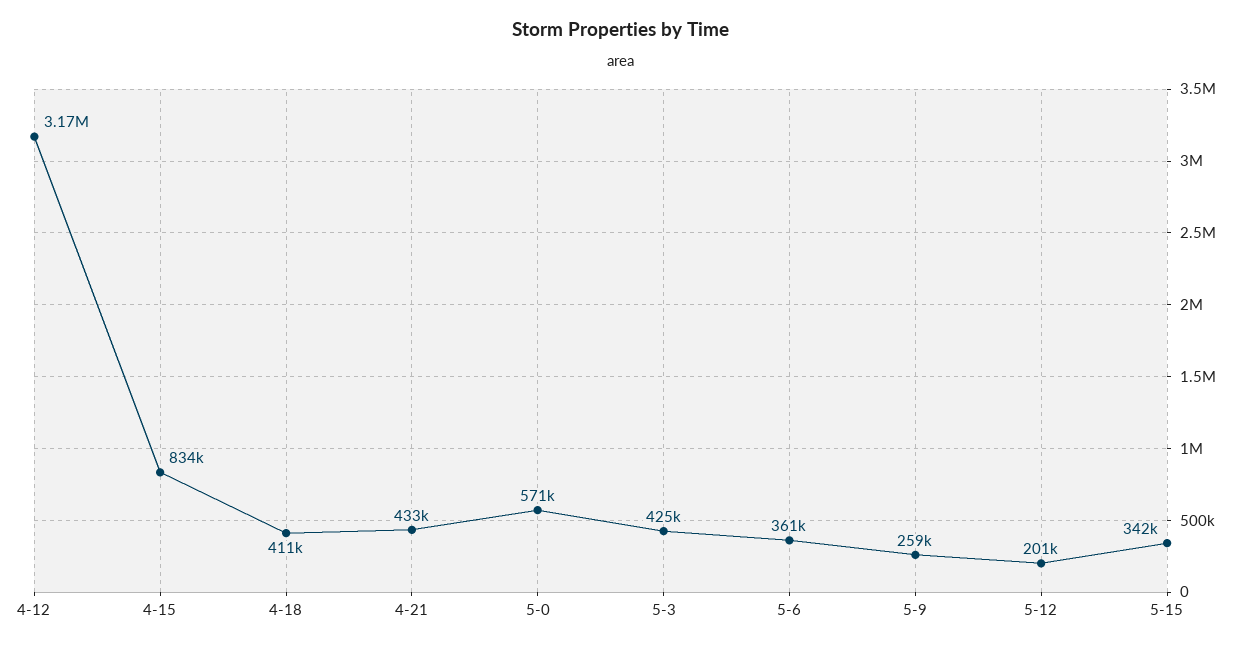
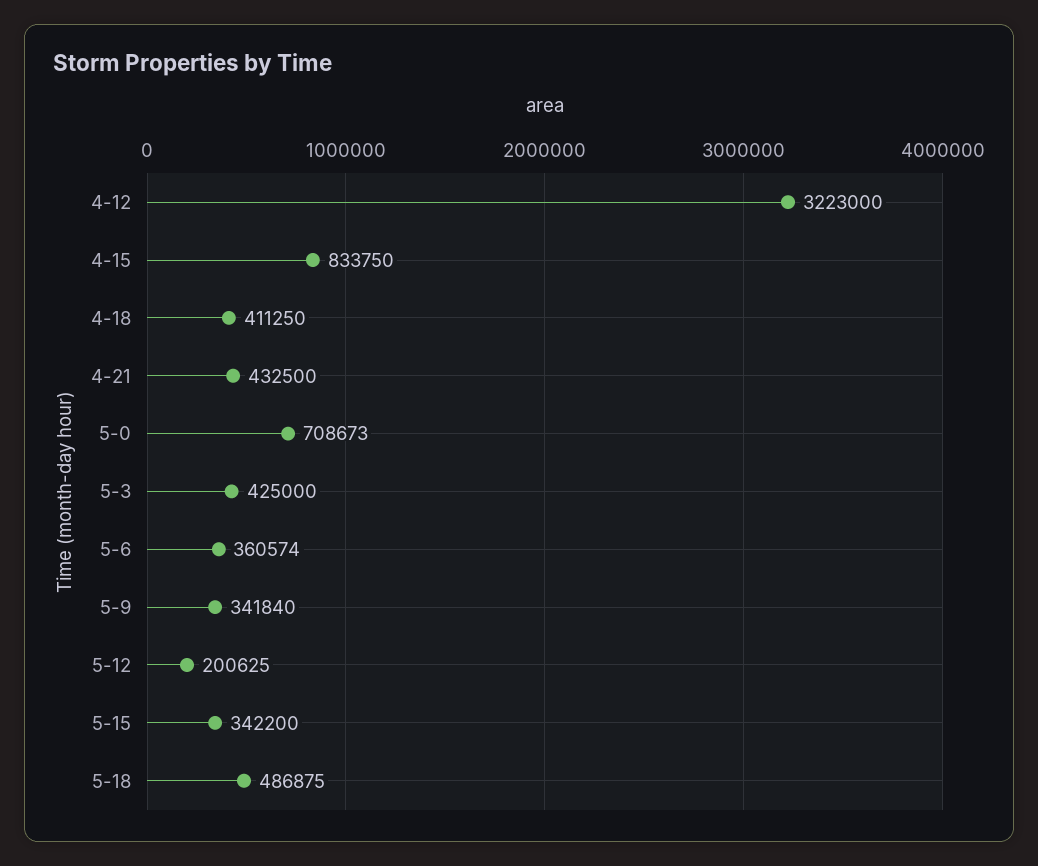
4-12: 3170000 -> 3223000
5-0: 571000 -> 708673
5-9: 259000 -> 341840
5-18: none -> 486875

